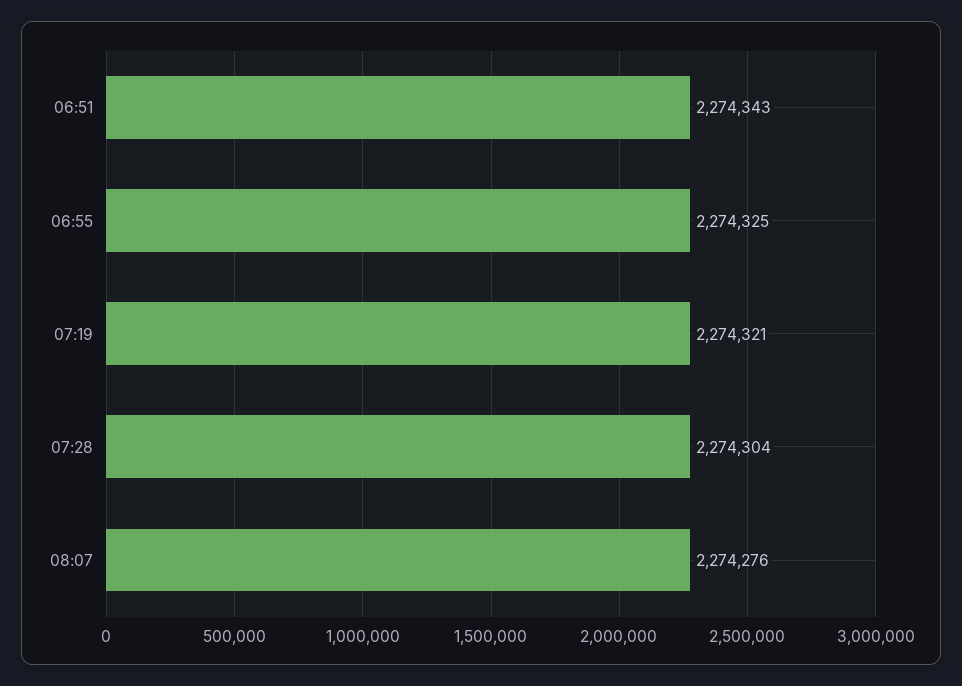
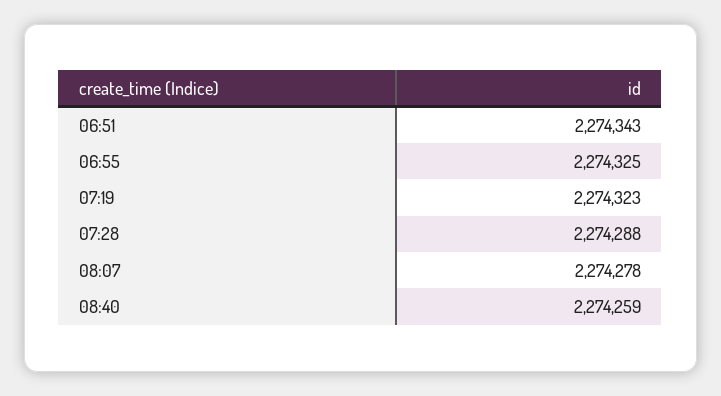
07:19: 2274321 -> 2274323
07:28: 2274304 -> 2274288
08:07: 2274276 -> 2274278
08:40: none -> 2274259

